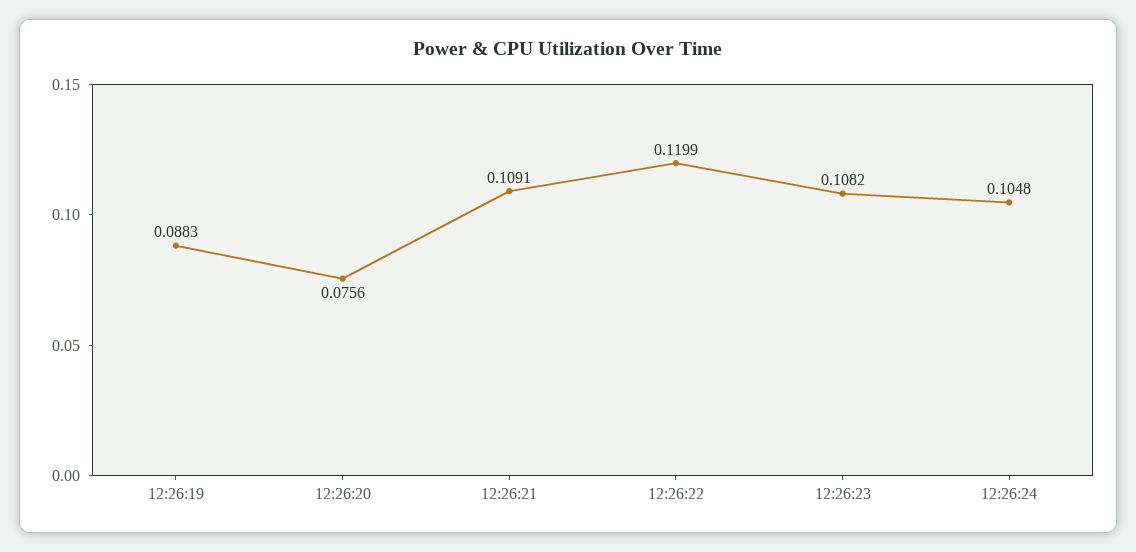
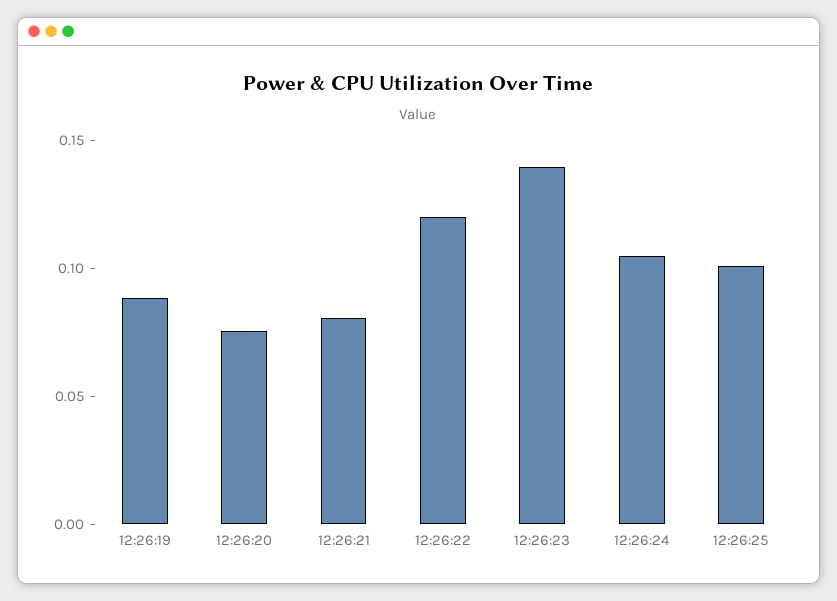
12:26:21: 0.1091 -> 0.08
12:26:23: 0.1082 -> 0.14
12:26:25: none -> 0.1

